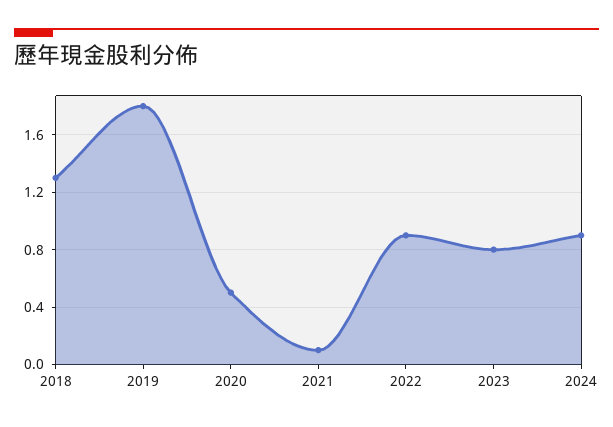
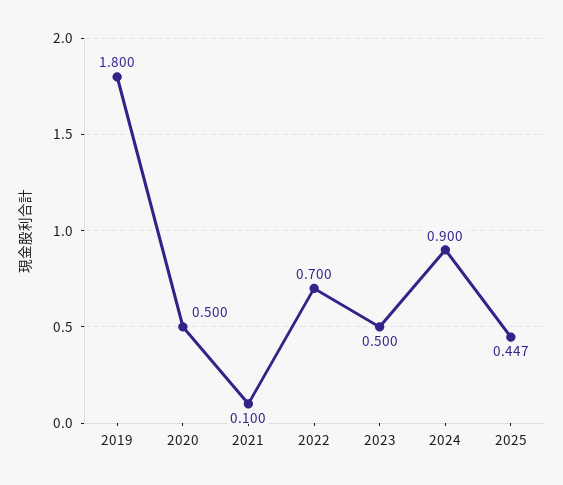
2018: 1.3 -> none
2022: 0.9 -> 0.7
2023: 0.8 -> 0.5
2025: none -> 0.447

